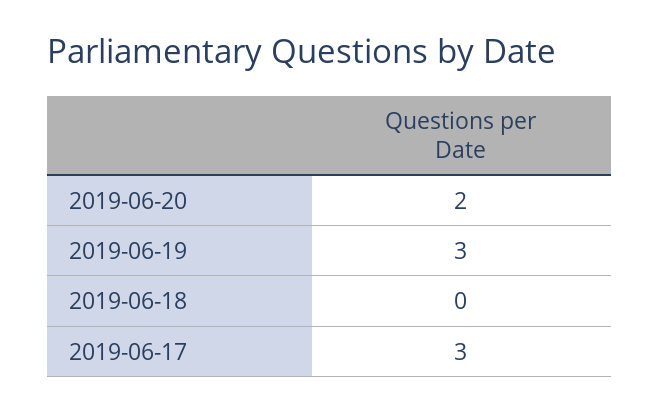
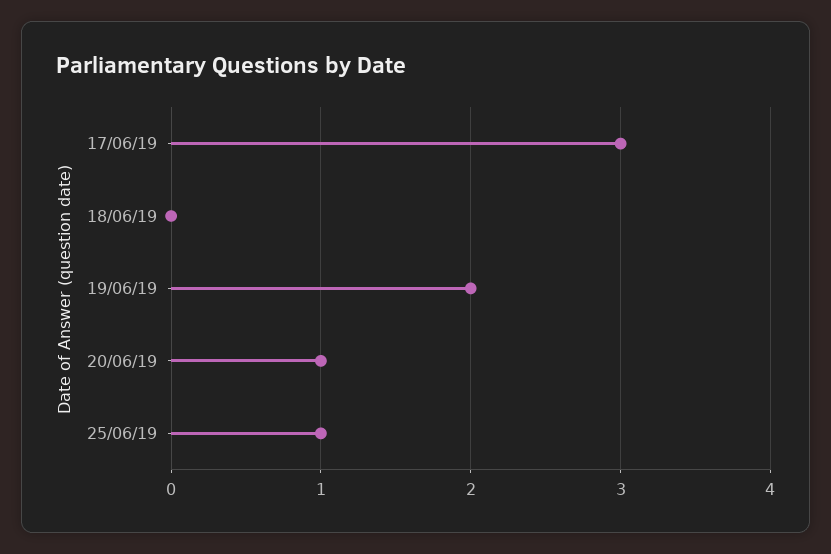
2019-06-20: 2 -> 1
2019-06-19: 3 -> 2
25/06/19: none -> 1

